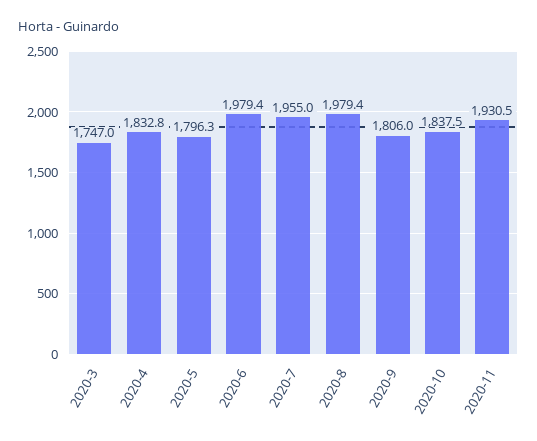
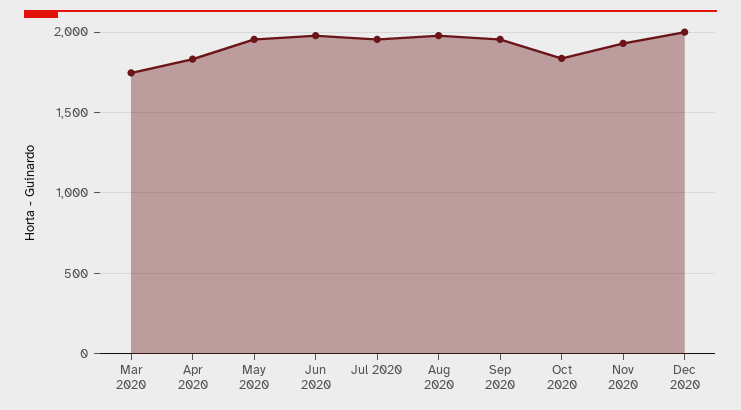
2020-5: 1796.3 -> 1950
2020-9: 1806 -> 1950
Dec 2020: none -> 2000

